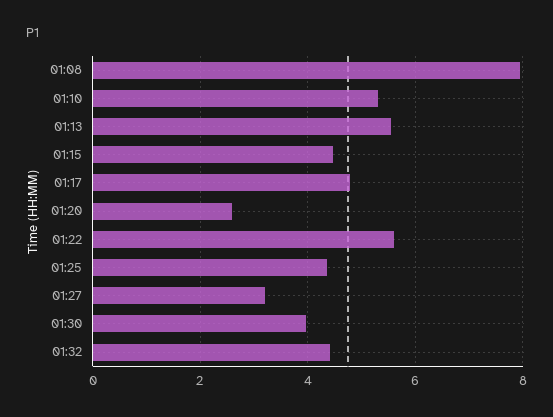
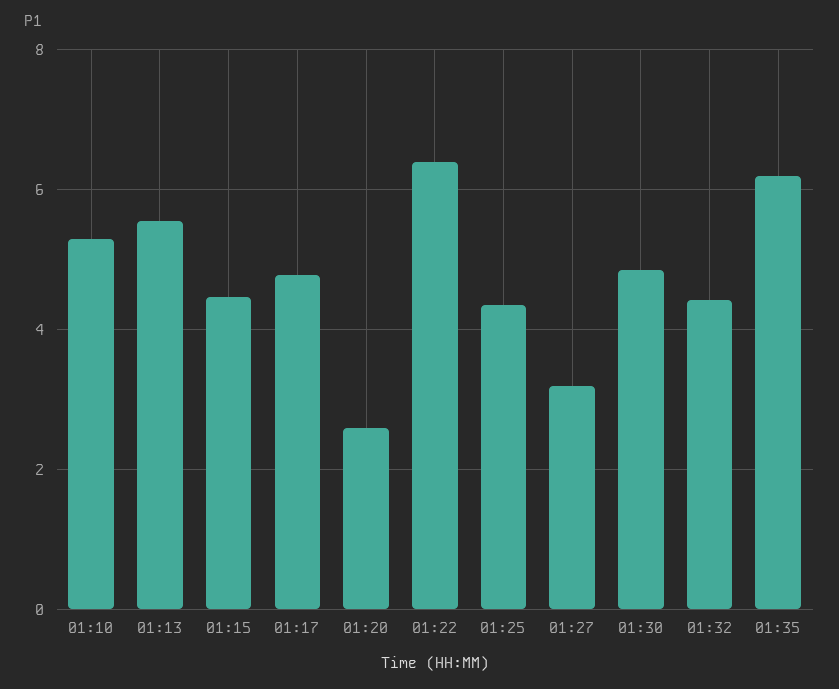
01:08: 8 -> none
01:22: 5.6 -> 6.4
01:30: 4 -> 4.8
01:35: none -> 6.2

